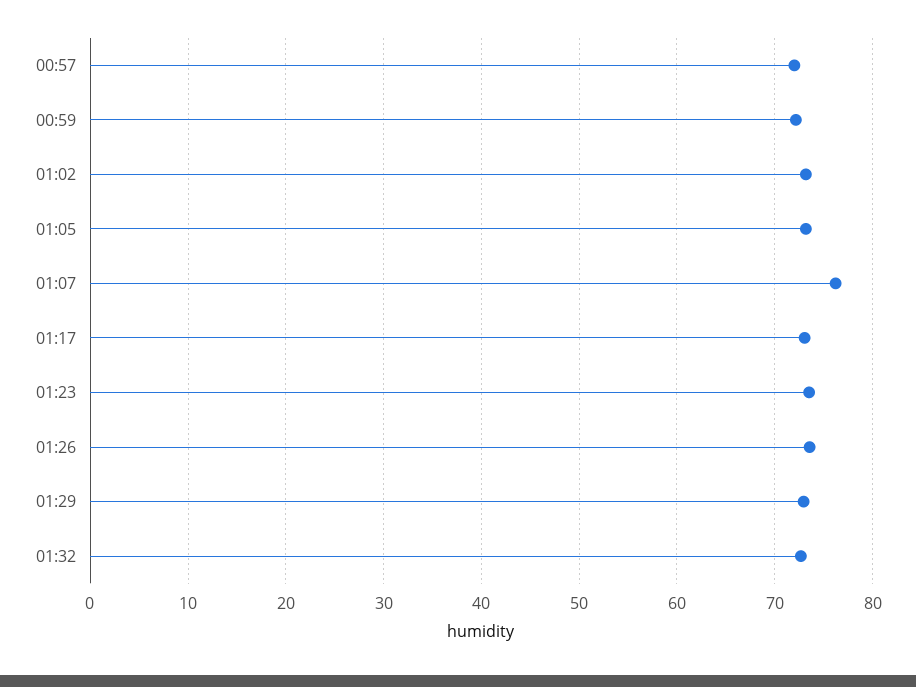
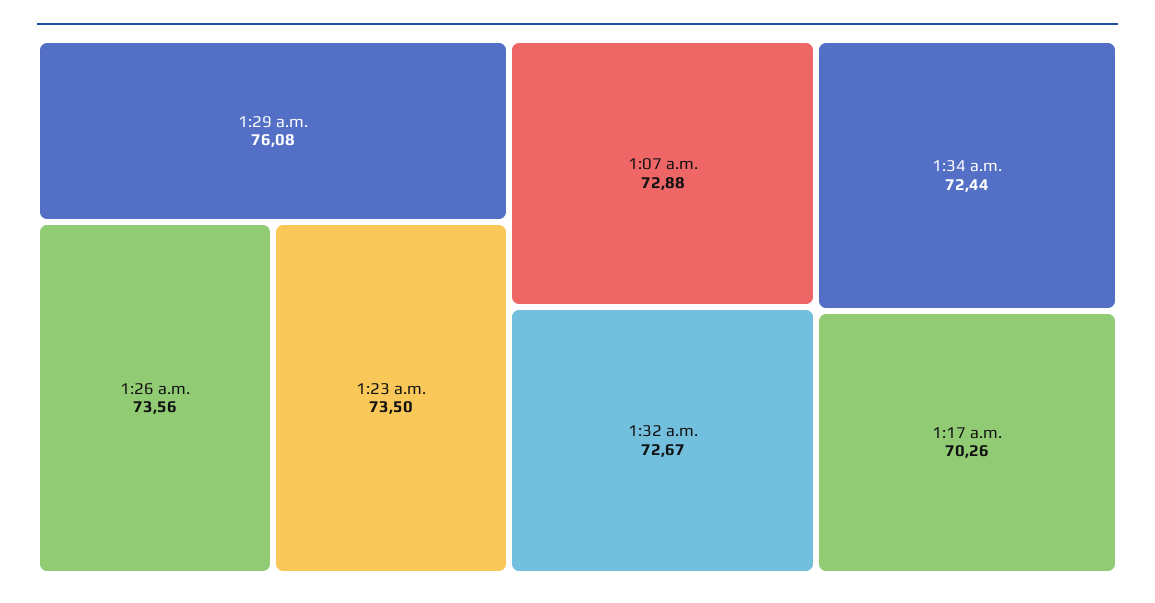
00:57: 72 -> none
00:59: 72 -> none
01:02: 73 -> none
01:05: 73 -> none
01:07: 76 -> 72.88
01:17: 73 -> 70.26
01:29: 73 -> 76.08
1:34 a.m.: none -> 72.44

